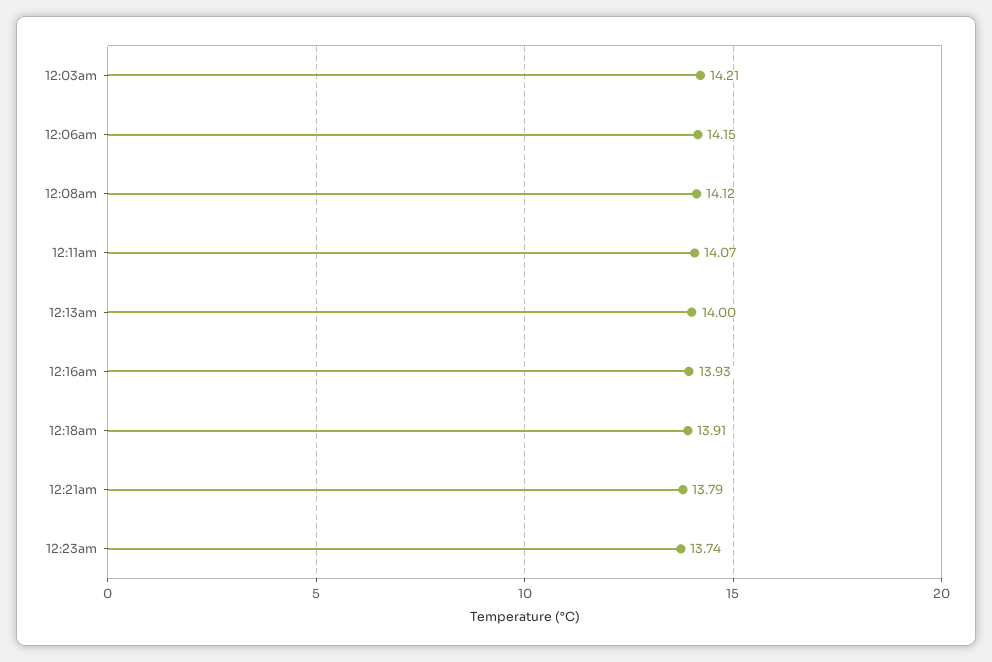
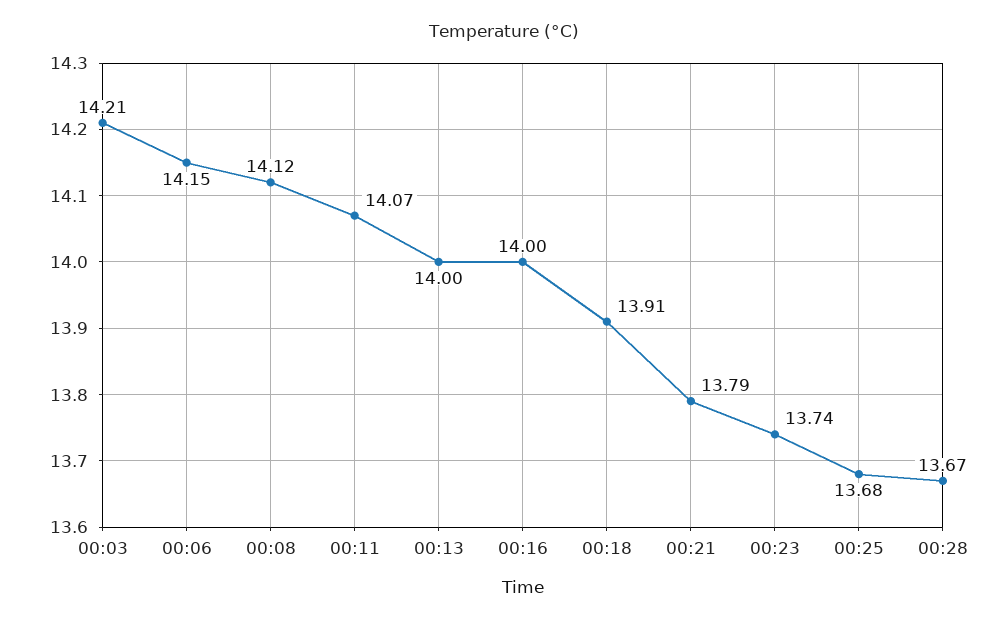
12:16am: 13.93 -> 14
00:25: none -> 13.68
00:28: none -> 13.67

